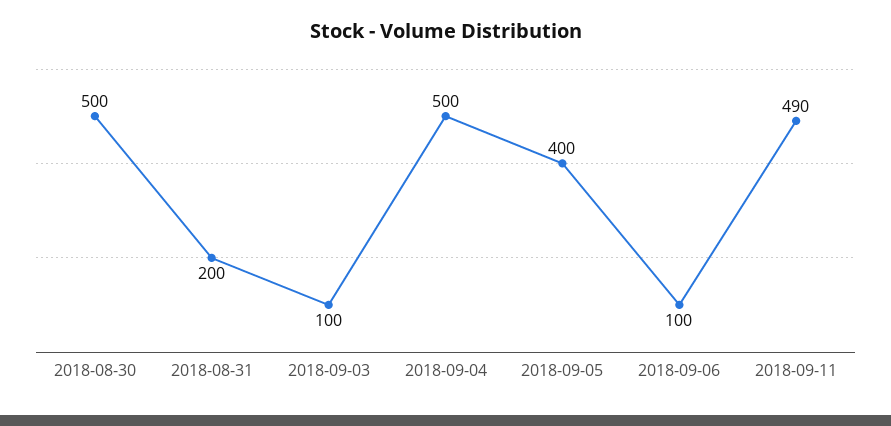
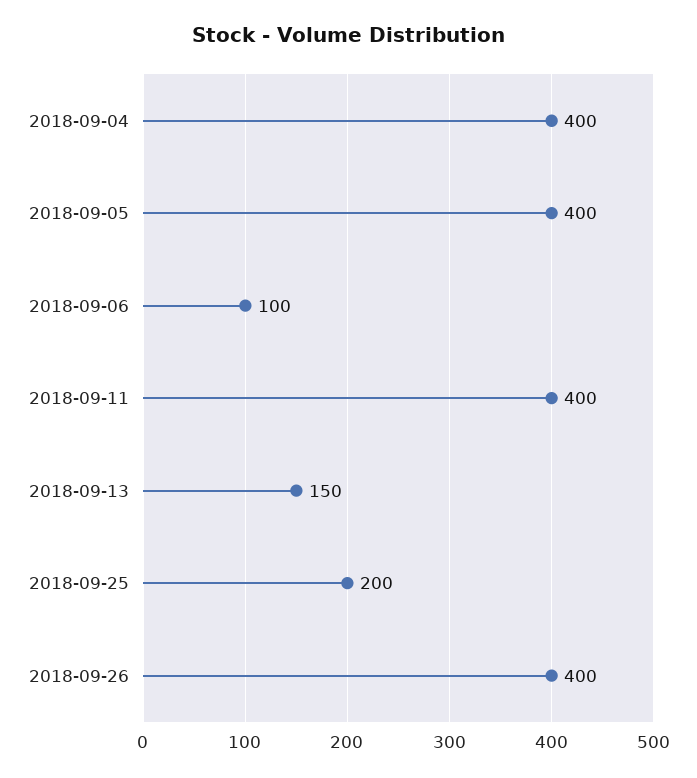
2018-08-30: 500 -> none
2018-08-31: 200 -> none
2018-09-03: 100 -> none
2018-09-04: 500 -> 400
2018-09-11: 490 -> 400
2018-09-13: none -> 150
2018-09-25: none -> 200
2018-09-26: none -> 400

